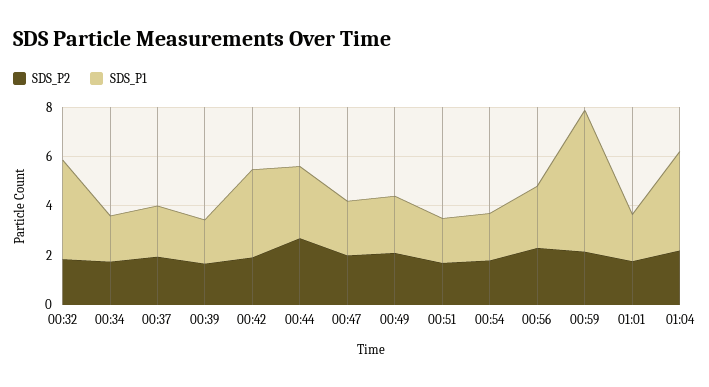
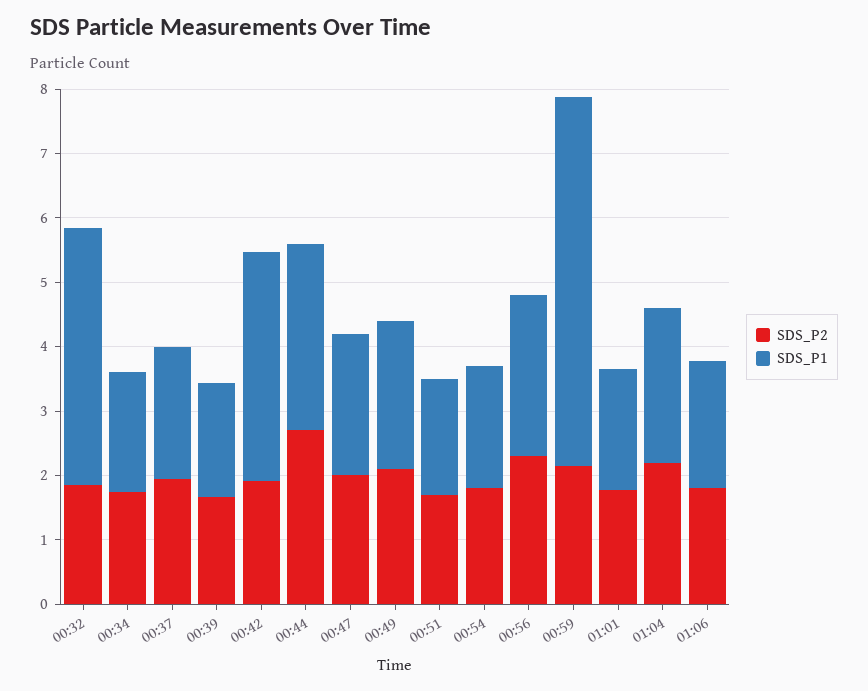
SDS_P1, 01:04: 4 -> 2.4
SDS_P2, 01:06: none -> 1.8
SDS_P1, 01:06: none -> 2

